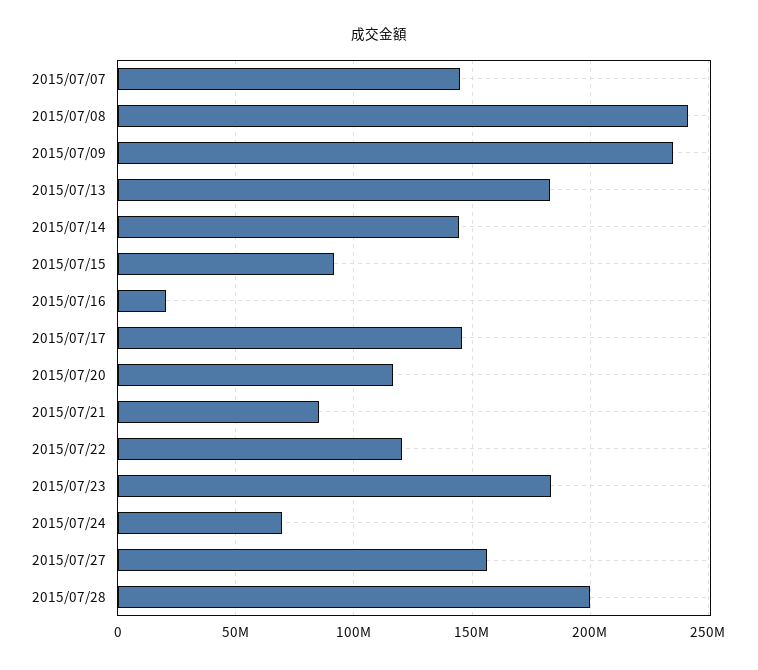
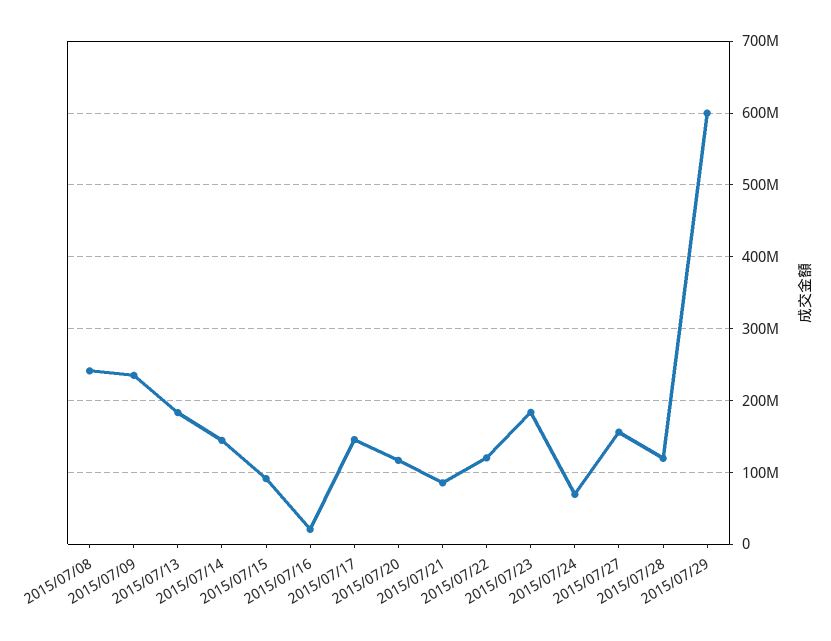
2015/07/07: 145000000 -> none
2015/07/28: 200000000 -> 120000000
2015/07/29: none -> 600000000

